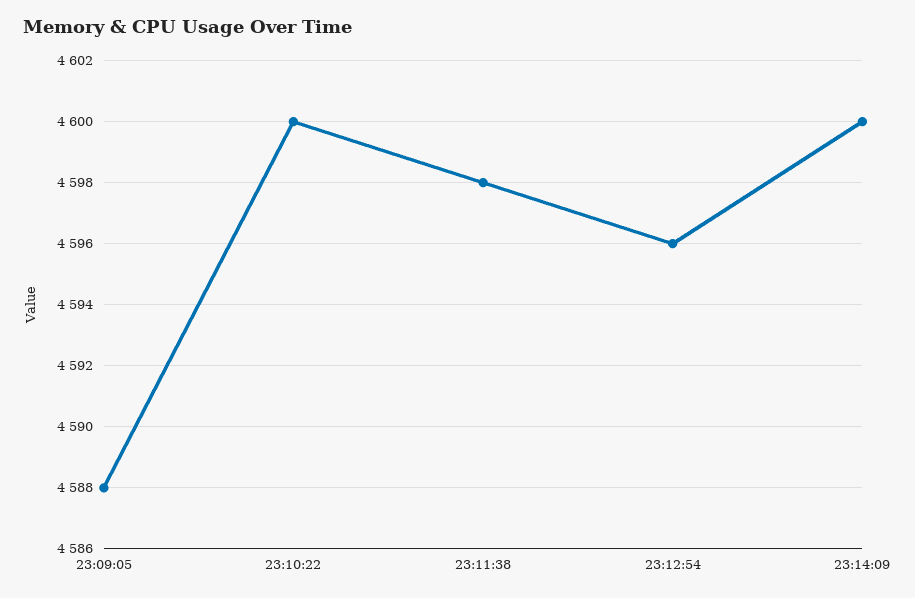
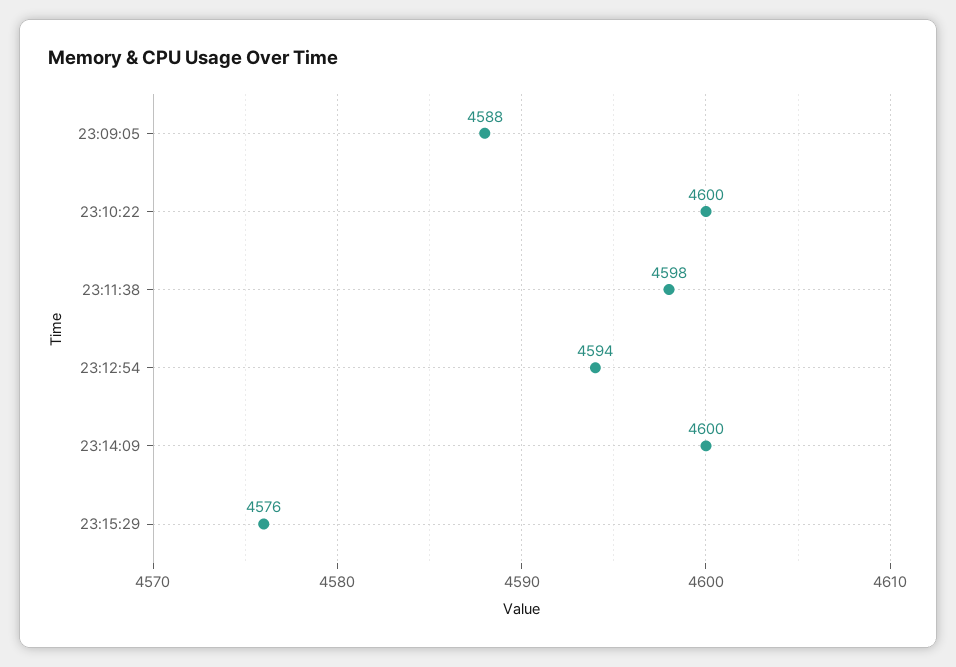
23:12:54: 4596 -> 4594
23:15:29: none -> 4576

